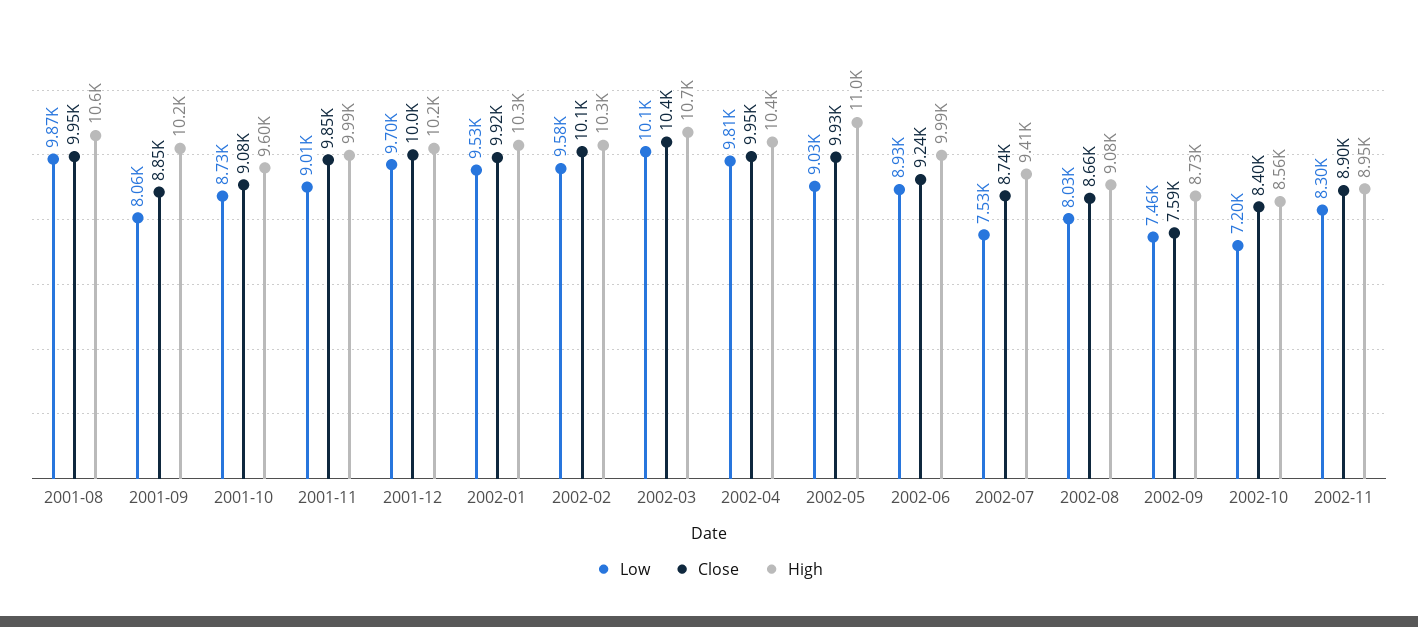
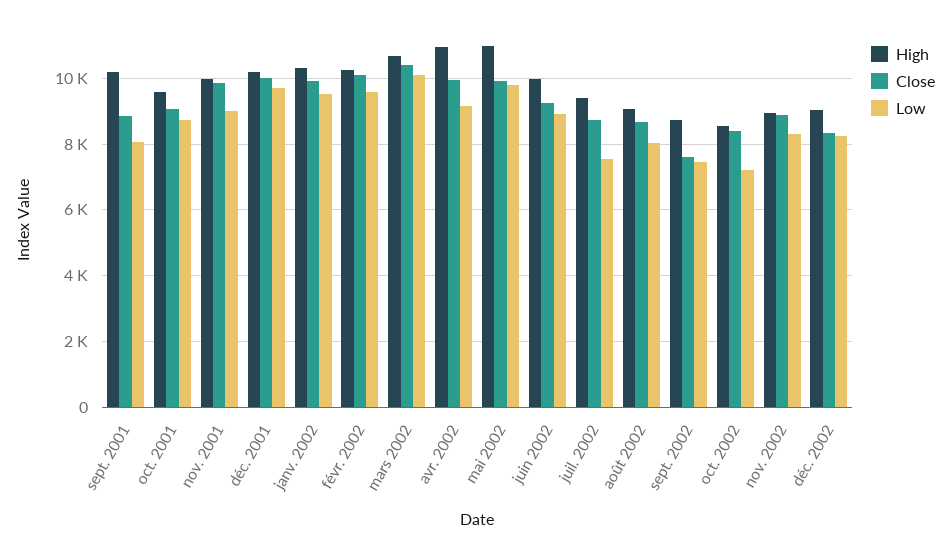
Low, 2001-08: 9870 -> none
Close, 2001-08: 9950 -> none
High, 2001-08: 10600 -> none
Low, 2002-04: 9810 -> 9200
High, 2002-04: 10400 -> 11000
Low, 2002-05: 9030 -> 9800
High, déc. 2002: none -> 9000
Close, déc. 2002: none -> 8400
Low, déc. 2002: none -> 8200

